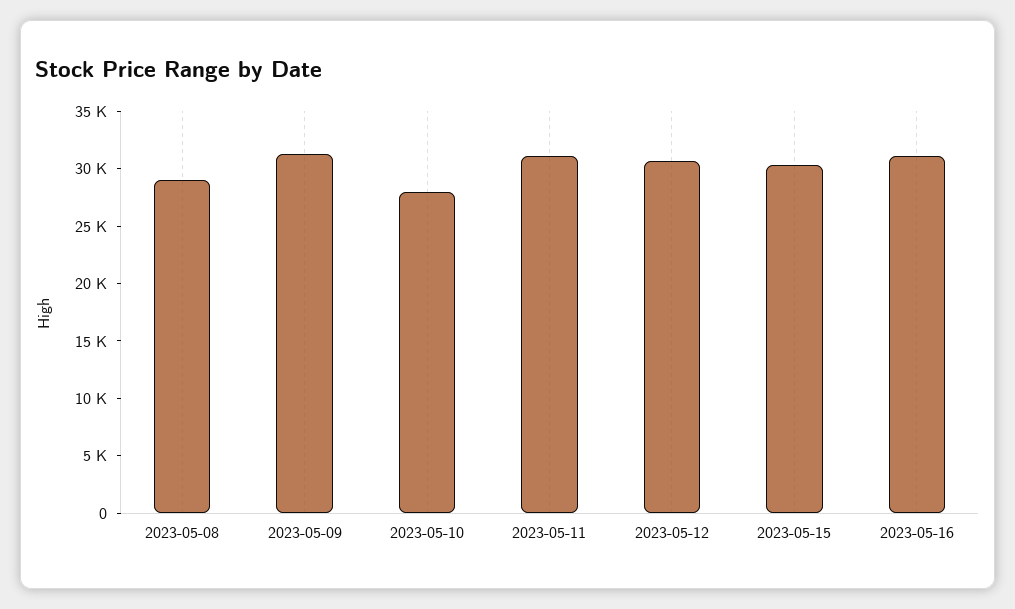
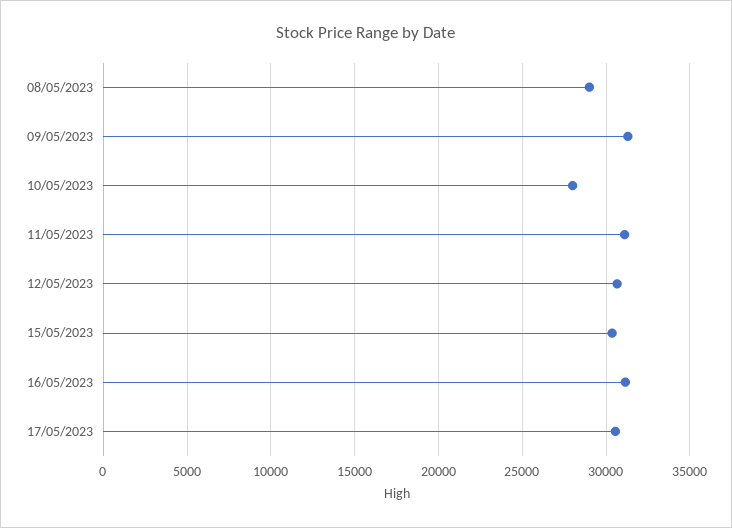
17/05/2023: none -> 30500

